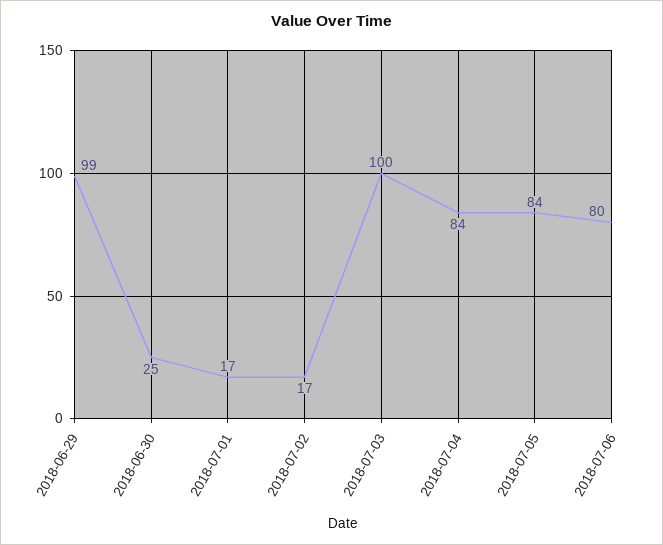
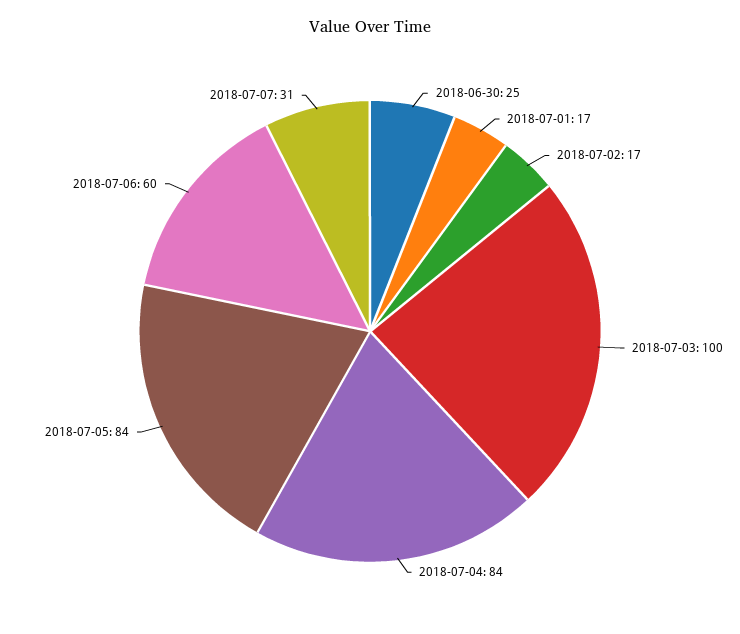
2018-06-29: 99 -> none
2018-07-06: 80 -> 60
2018-07-07: none -> 31

